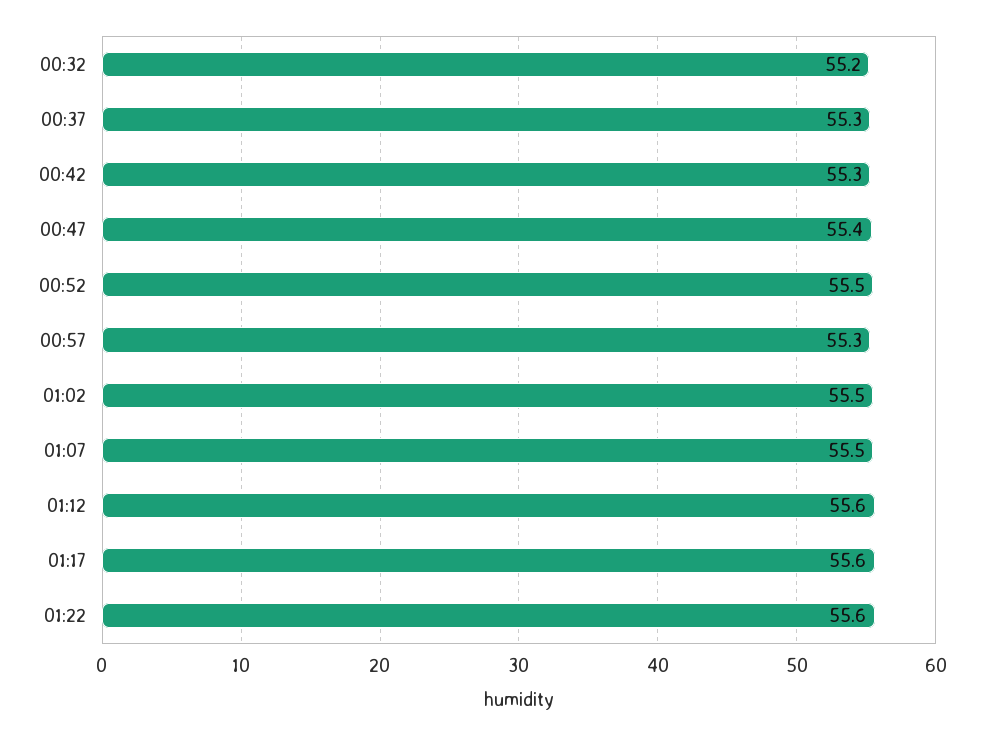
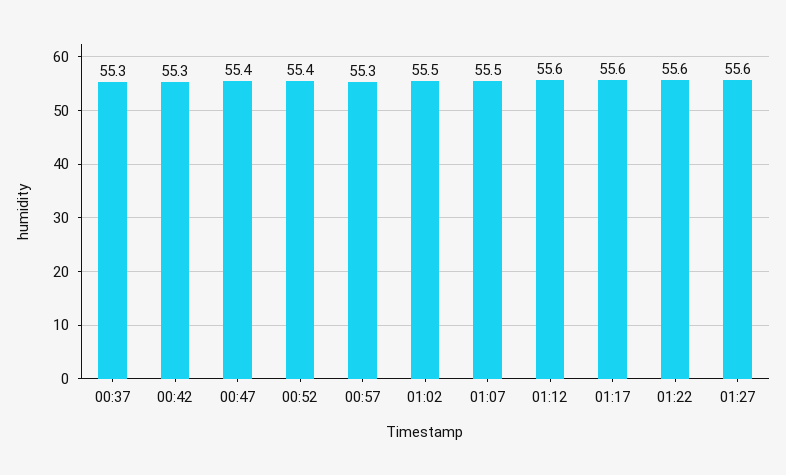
00:32: 55.2 -> none
00:52: 55.5 -> 55.4
01:27: none -> 55.6

